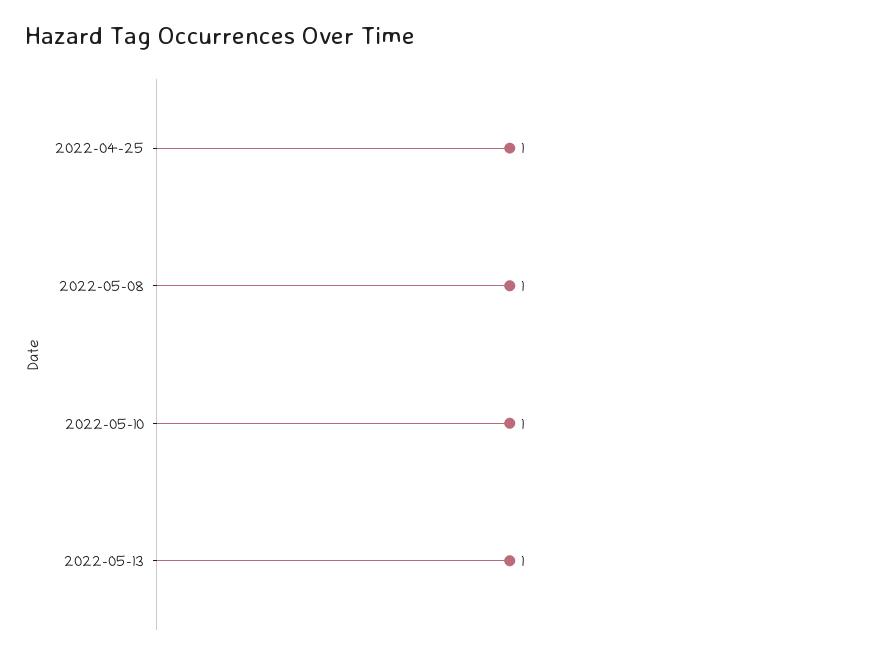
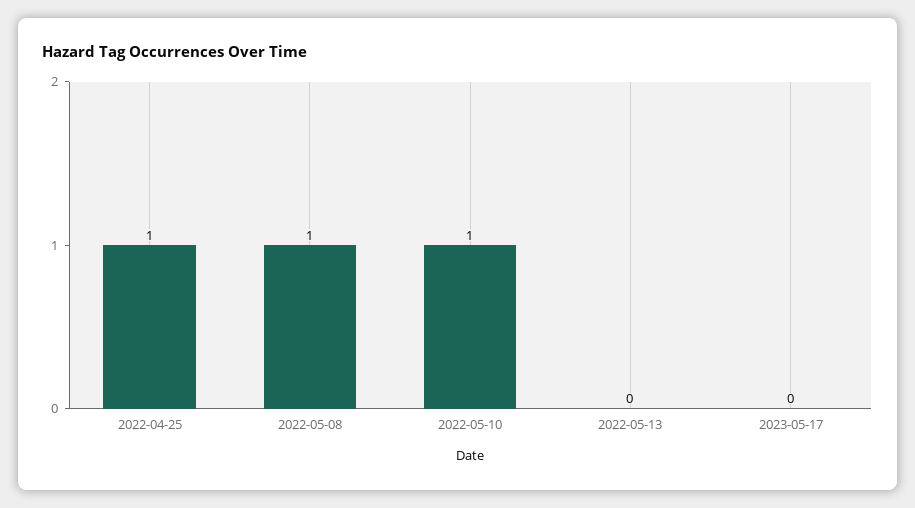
2022-05-13: 1 -> 0
2023-05-17: none -> 0

